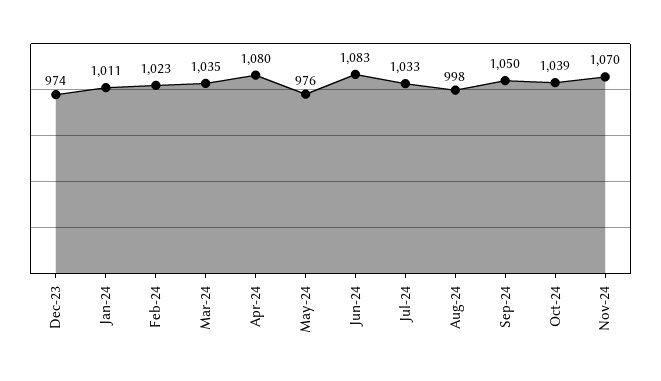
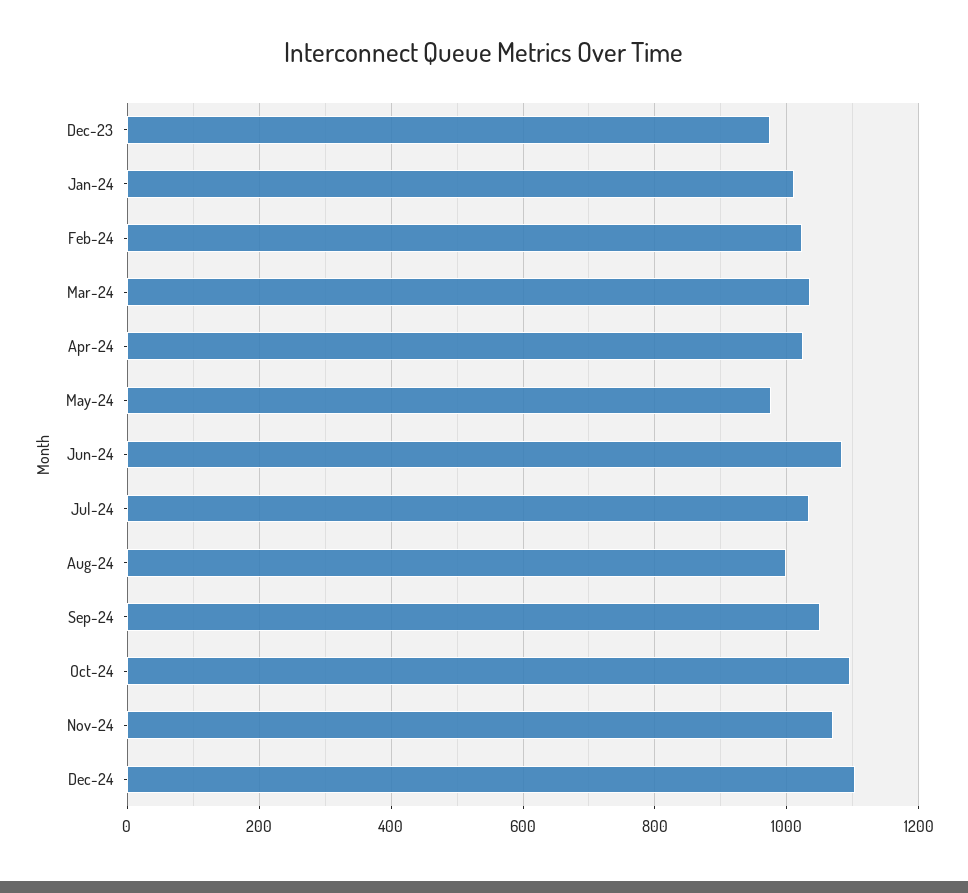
Apr-24: 1080 -> 1020
Oct-24: 1039 -> 1100
Dec-24: none -> 1100

